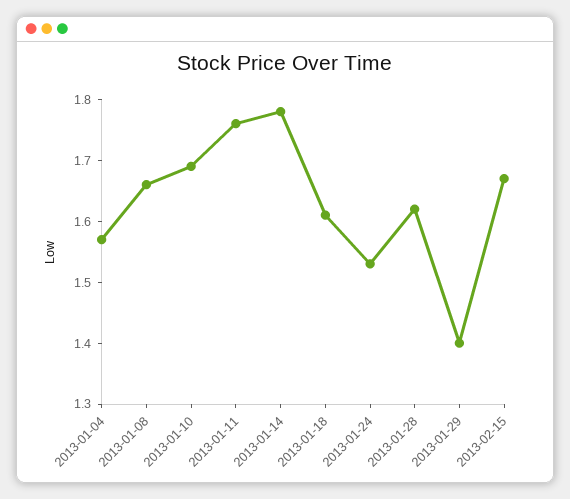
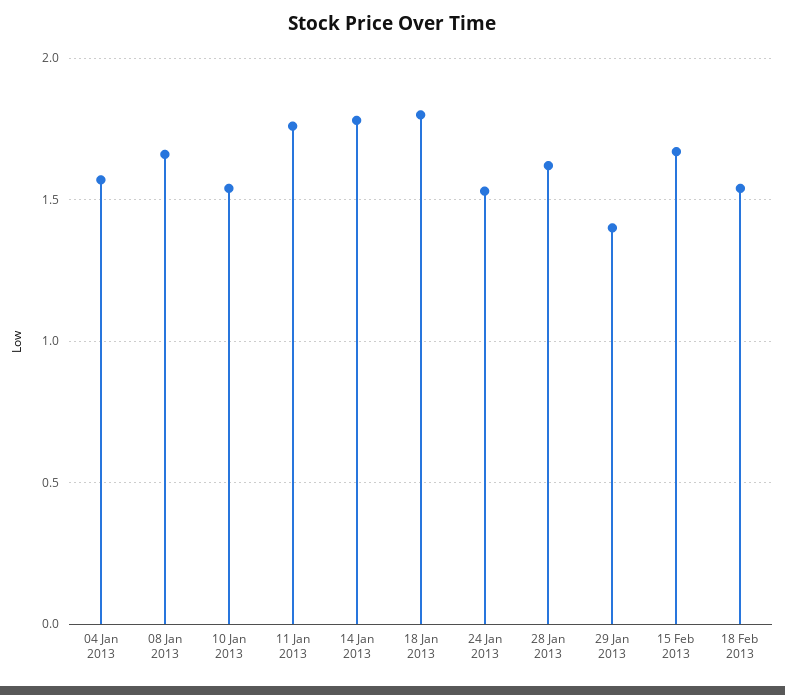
2013-01-10: 1.7 -> 1.55
2013-01-18: 1.6 -> 1.8
18 Feb 2013: none -> 1.55

